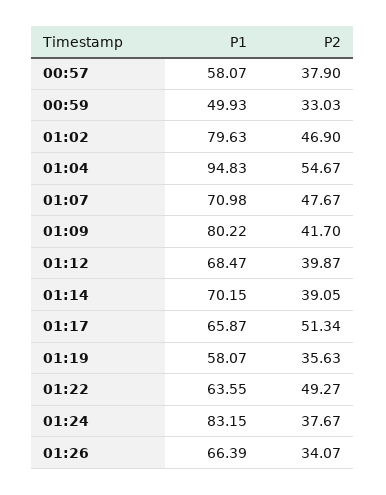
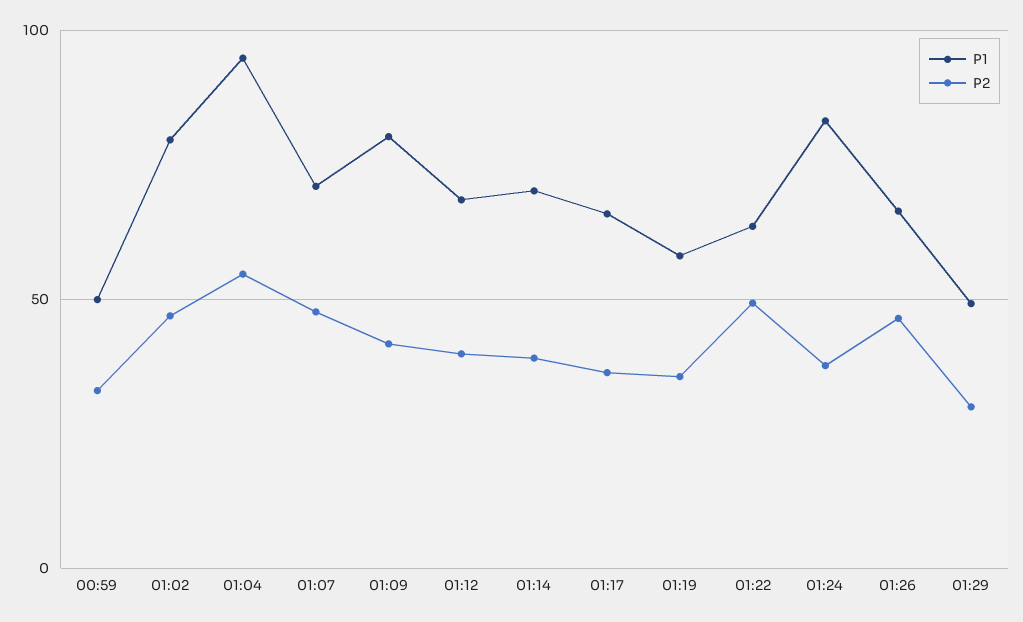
P1, 00:57: 58.07 -> none
P2, 00:57: 37.9 -> none
P2, 01:17: 51.34 -> 35
P2, 01:26: 34.07 -> 45
P1, 01:29: none -> 50
P2, 01:29: none -> 30

